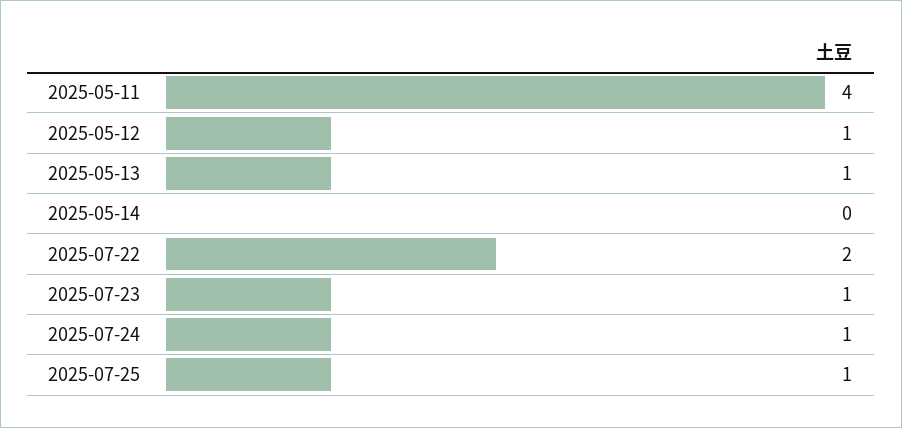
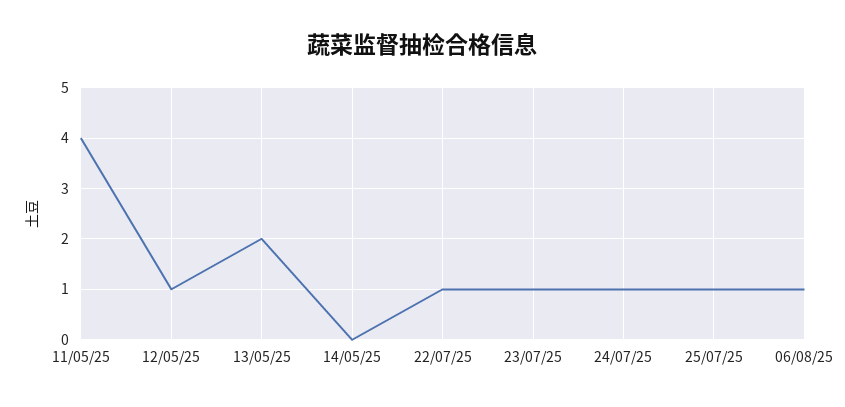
2025-05-13: 1 -> 2
2025-07-22: 2 -> 1
06/08/25: none -> 1

